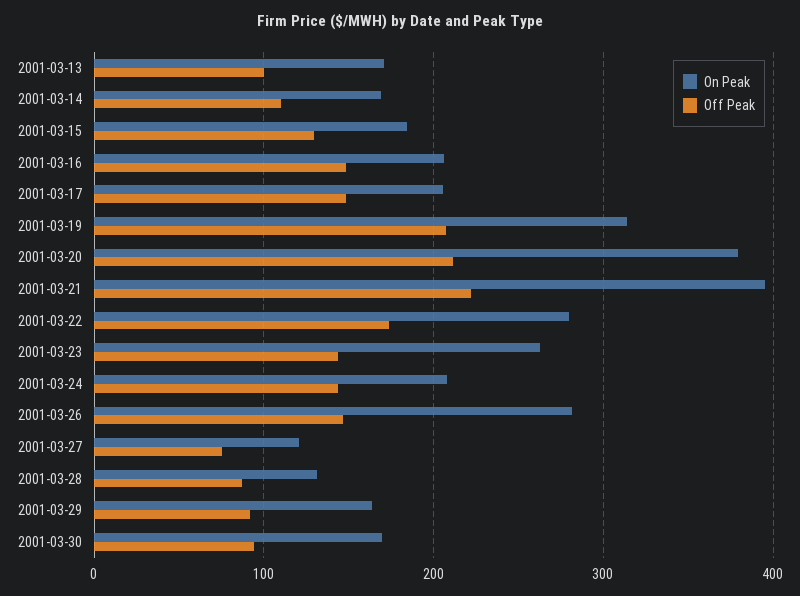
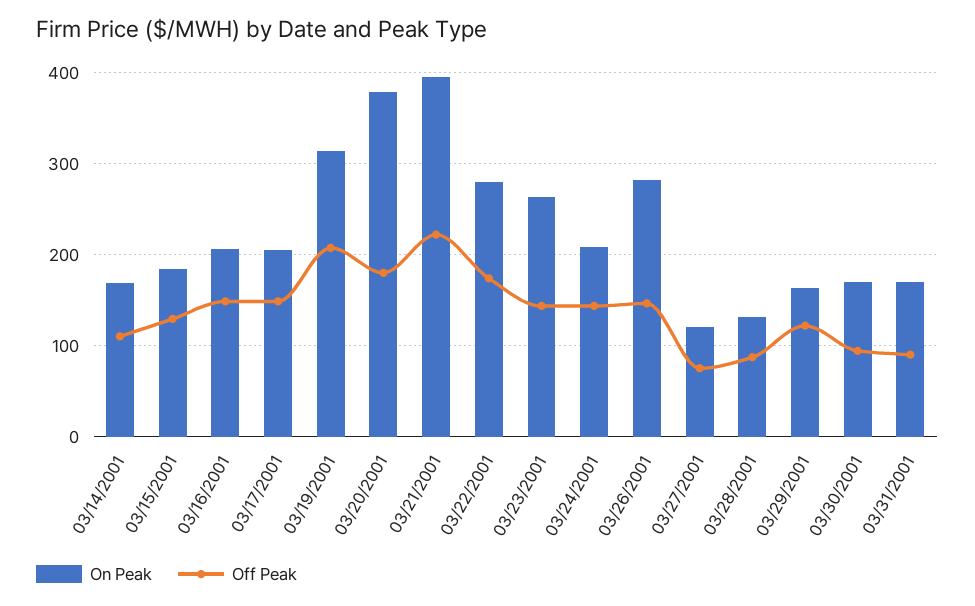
On Peak, 2001-03-13: 170 -> none
Off Peak, 2001-03-13: 100 -> none
Off Peak, 2001-03-20: 210 -> 180
Off Peak, 2001-03-29: 90 -> 120
On Peak, 03/31/2001: none -> 170
Off Peak, 03/31/2001: none -> 90

